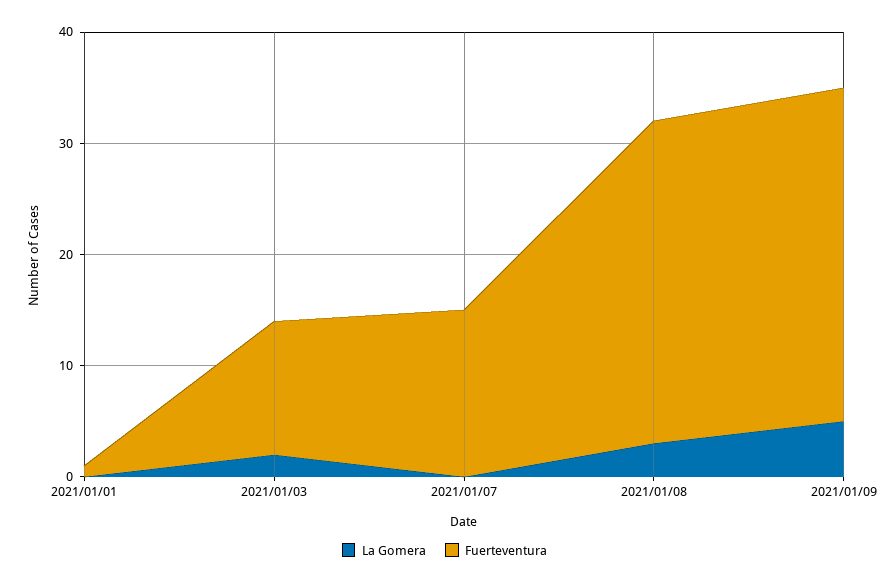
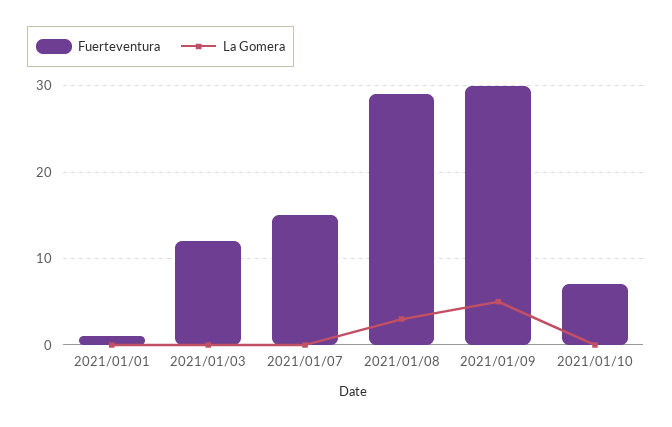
La Gomera, 2021/01/03: 2 -> 0
Fuerteventura, 2021/01/10: none -> 7
La Gomera, 2021/01/10: none -> 0

